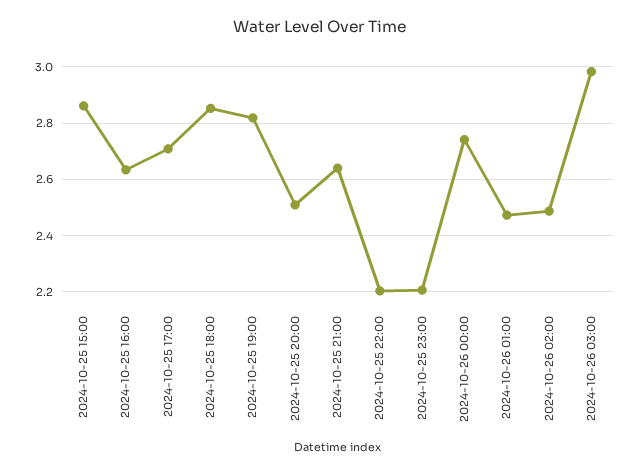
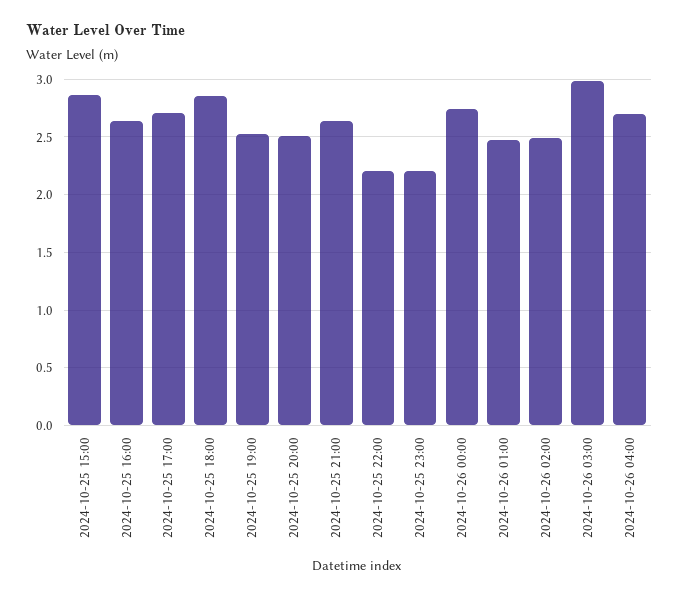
2024-10-25 19:00: 2.825 -> 2.5
2024-10-26 04:00: none -> 2.7

